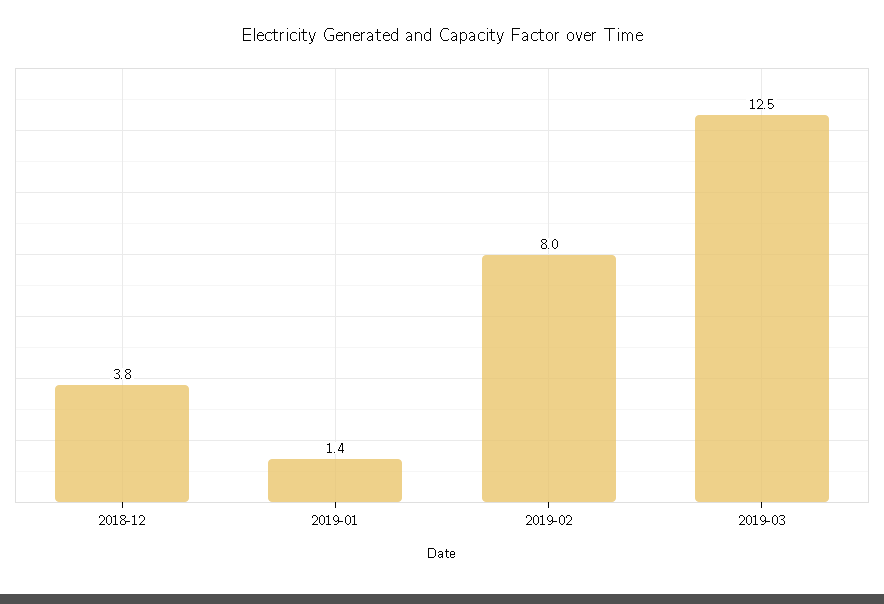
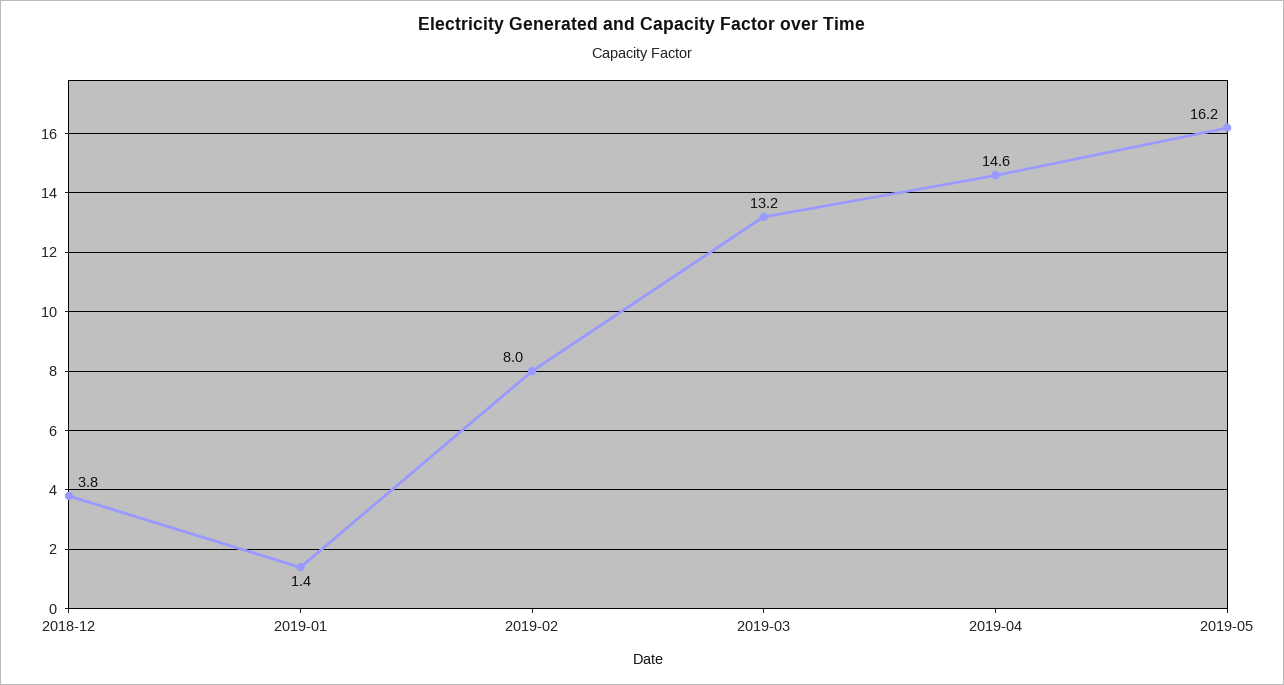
2019-03: 12.5 -> 13.2
2019-04: none -> 14.6
2019-05: none -> 16.2

